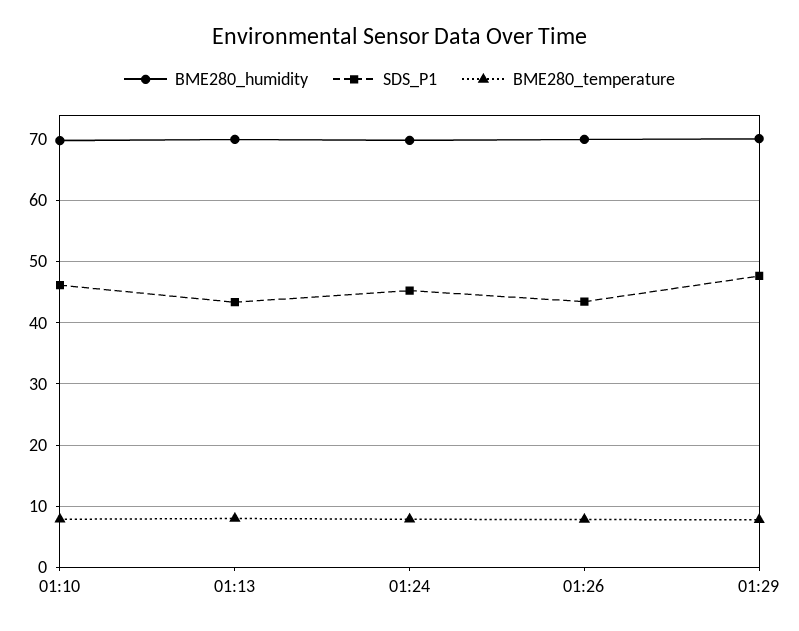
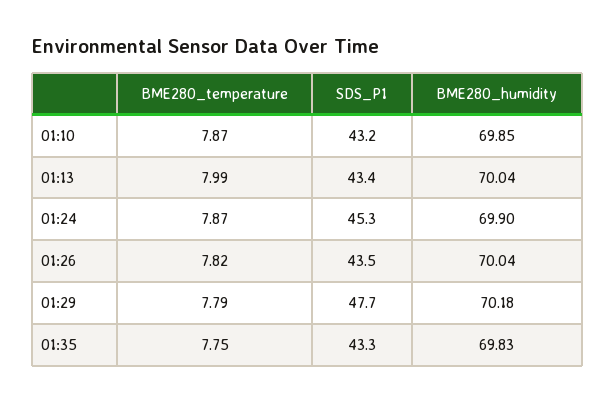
SDS_P1, 01:10: 46 -> 43.2
BME280_temperature, 01:35: none -> 7.75
SDS_P1, 01:35: none -> 43.3
BME280_humidity, 01:35: none -> 69.83

